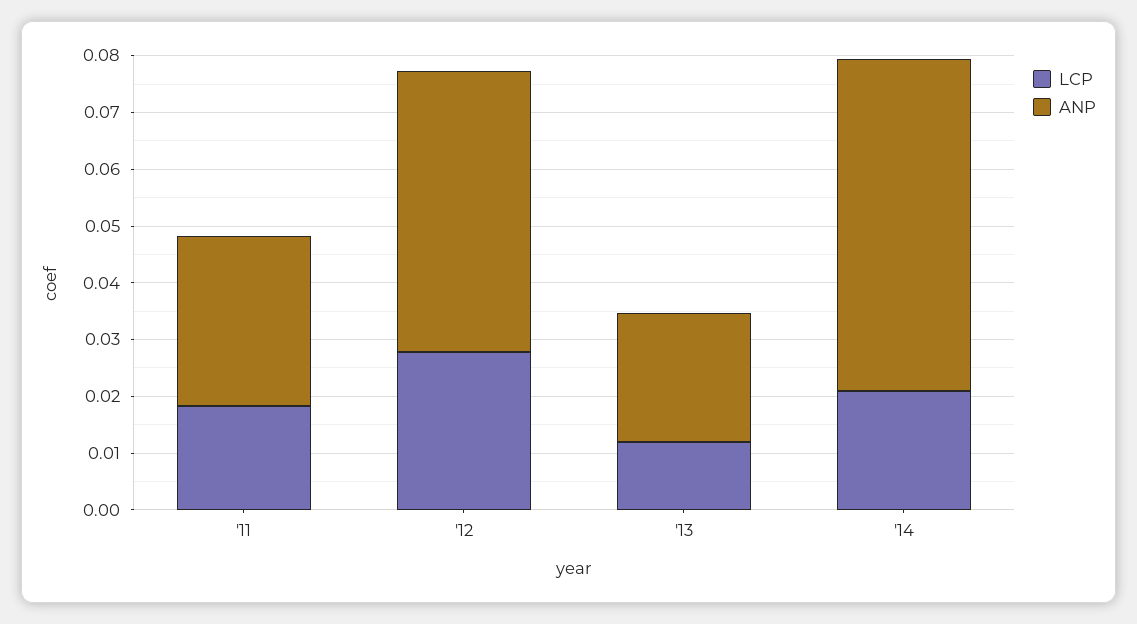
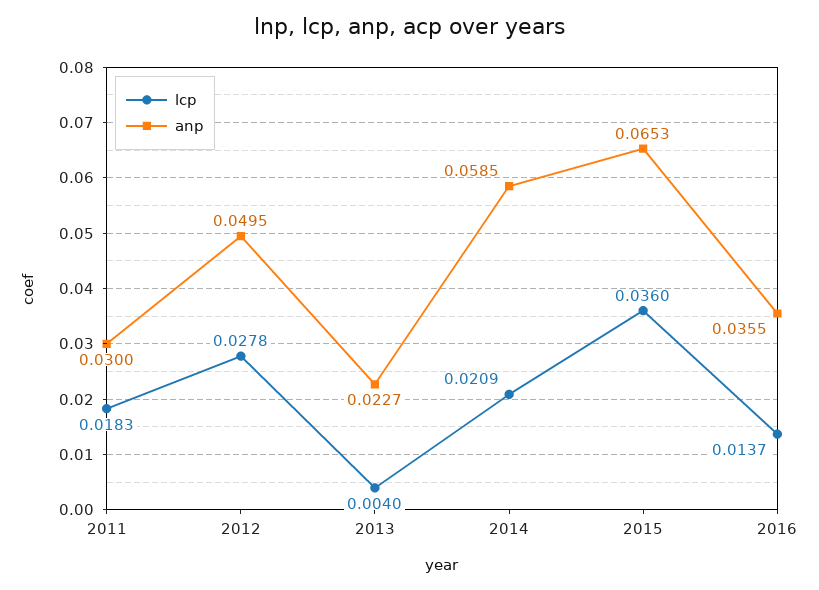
LCP, '13: 0.012 -> 0.004
LCP, 2015: none -> 0.036
ANP, 2015: none -> 0.0653
LCP, 2016: none -> 0.0137
ANP, 2016: none -> 0.0355

